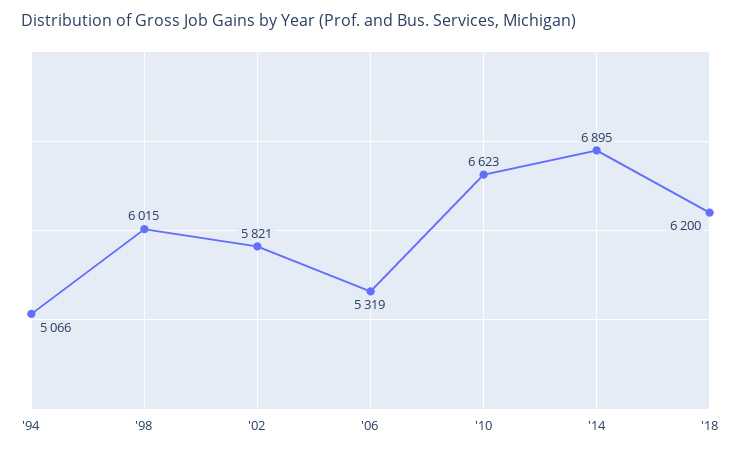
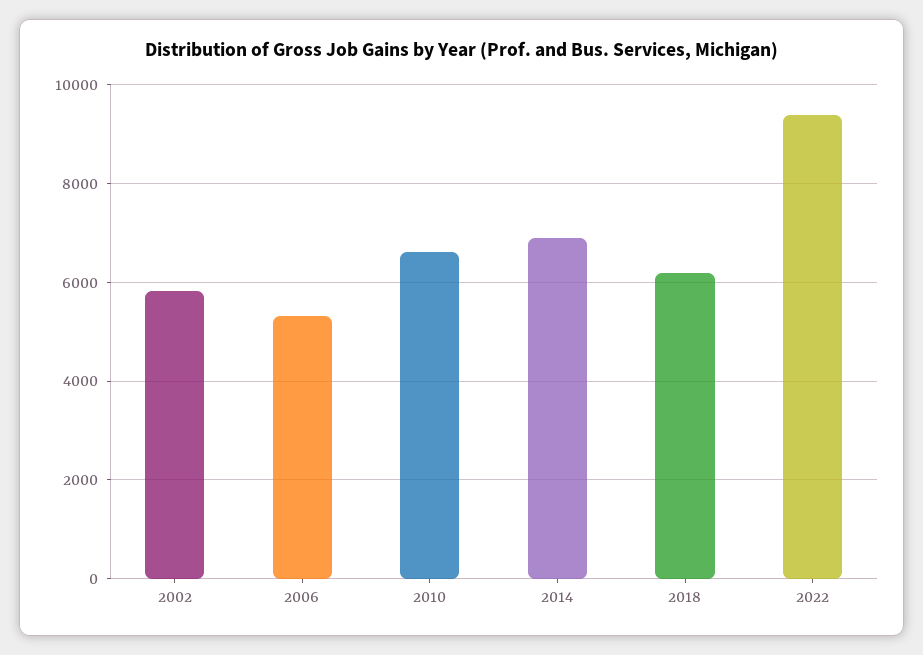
'94: 5066 -> none
'98: 6015 -> none
2022: none -> 9400

